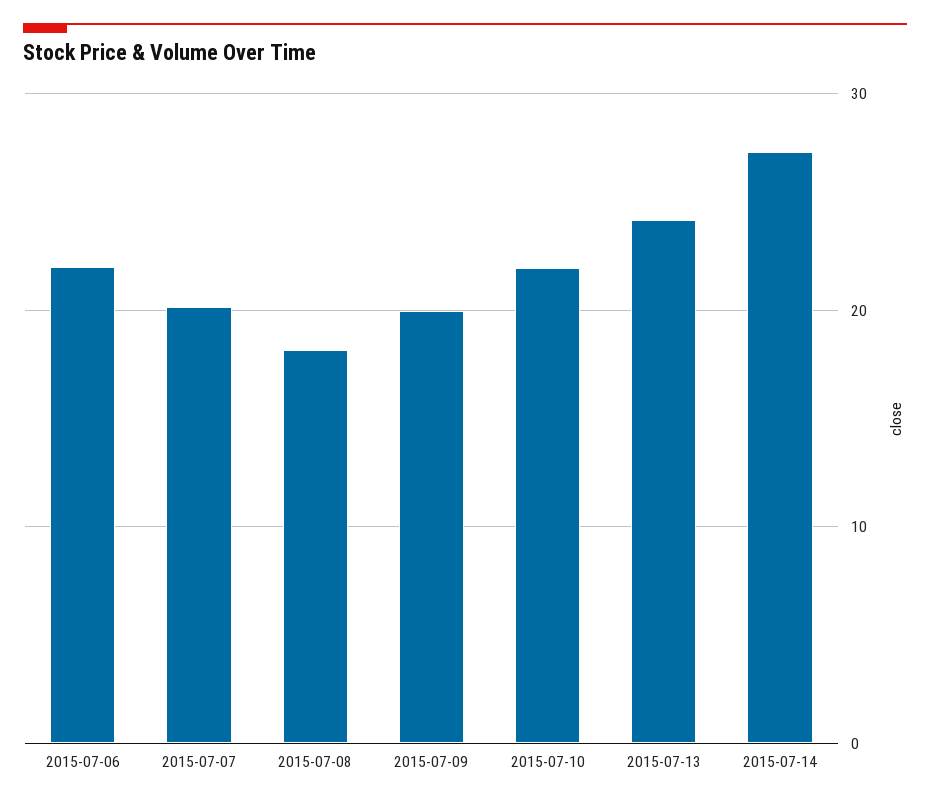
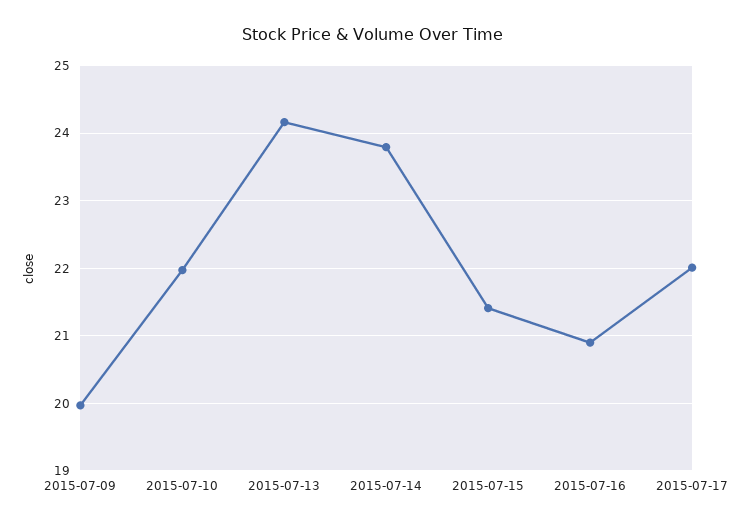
2015-07-06: 22 -> none
2015-07-07: 20 -> none
2015-07-08: 18 -> none
2015-07-14: 27 -> 23.8
2015-07-15: none -> 21.4
2015-07-16: none -> 20.9
2015-07-17: none -> 22

